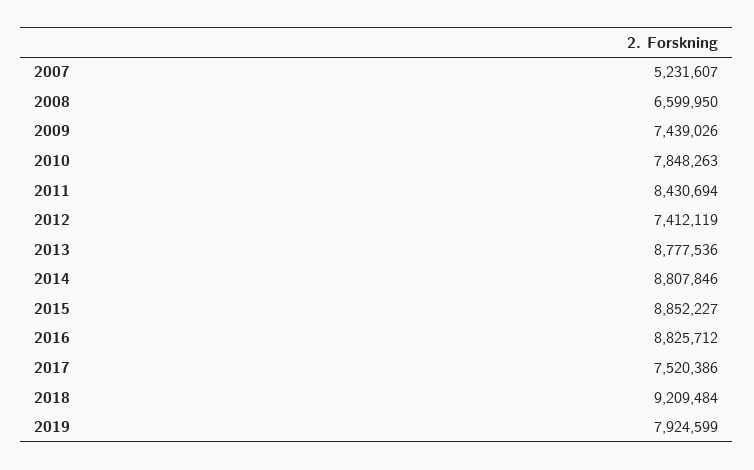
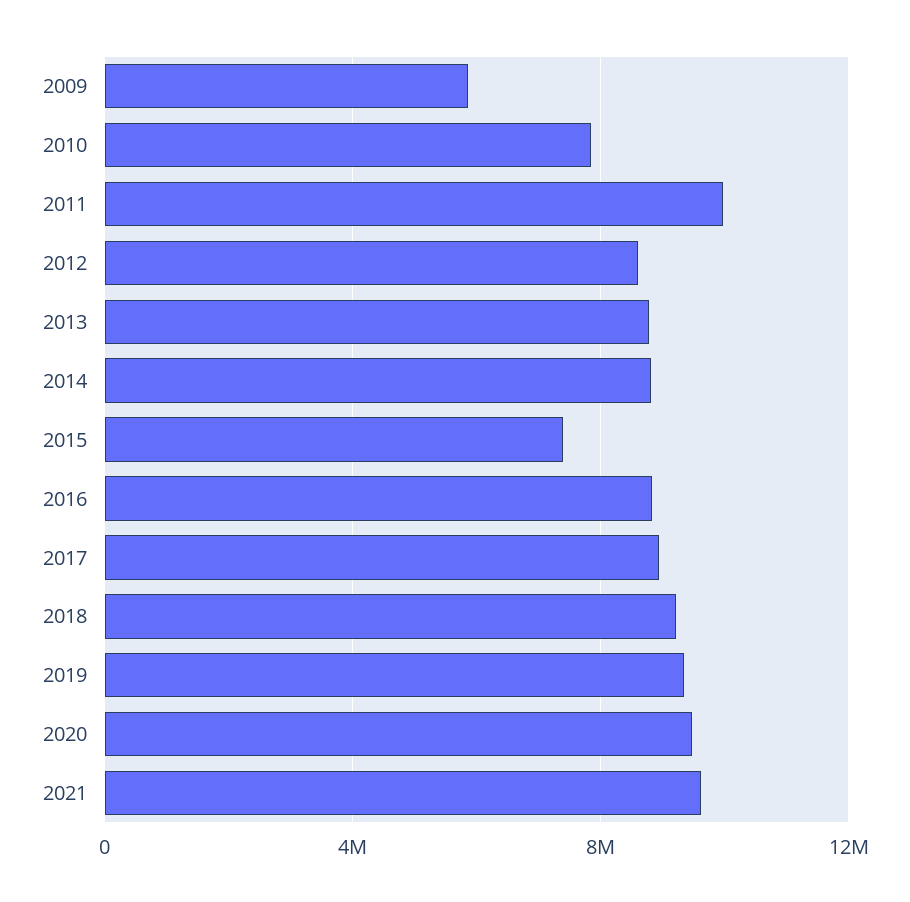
2007: 5231607 -> none
2008: 6599950 -> none
2009: 7439026 -> 6000000
2011: 8430694 -> 10000000
2012: 7412119 -> 8500000
2015: 8852227 -> 7500000
2017: 7520386 -> 9000000
2019: 7924599 -> 9500000
2020: none -> 9500000
2021: none -> 9500000

